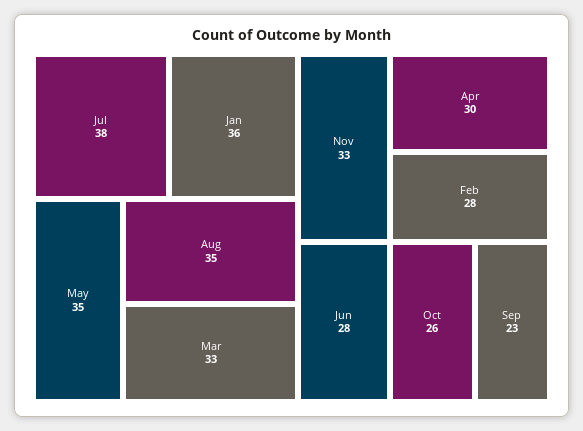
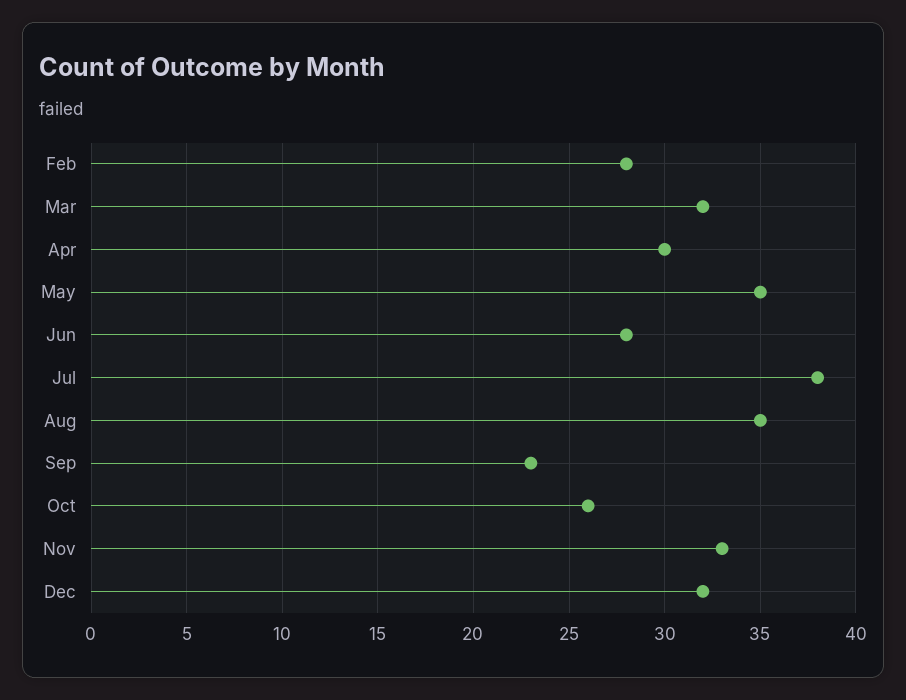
Jan: 36 -> none
Mar: 33 -> 32
Dec: none -> 32

